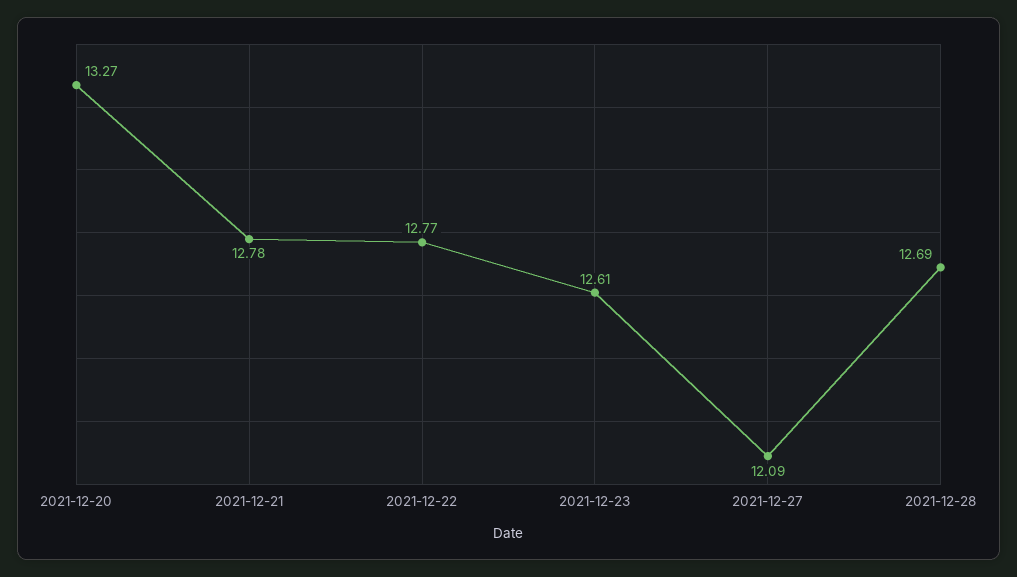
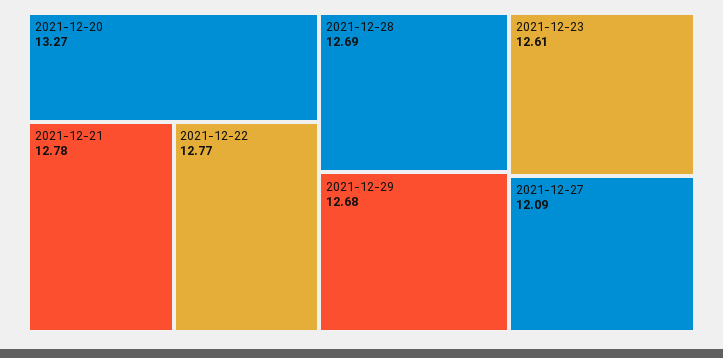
2021-12-29: none -> 12.68

